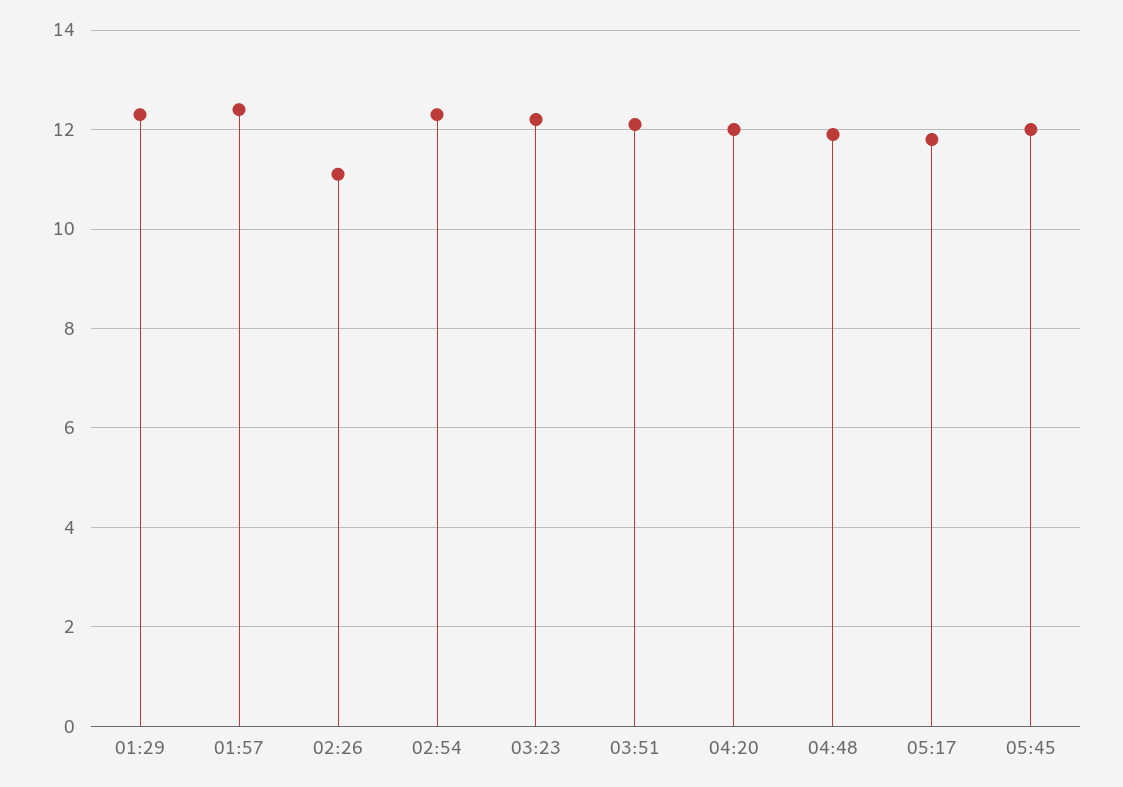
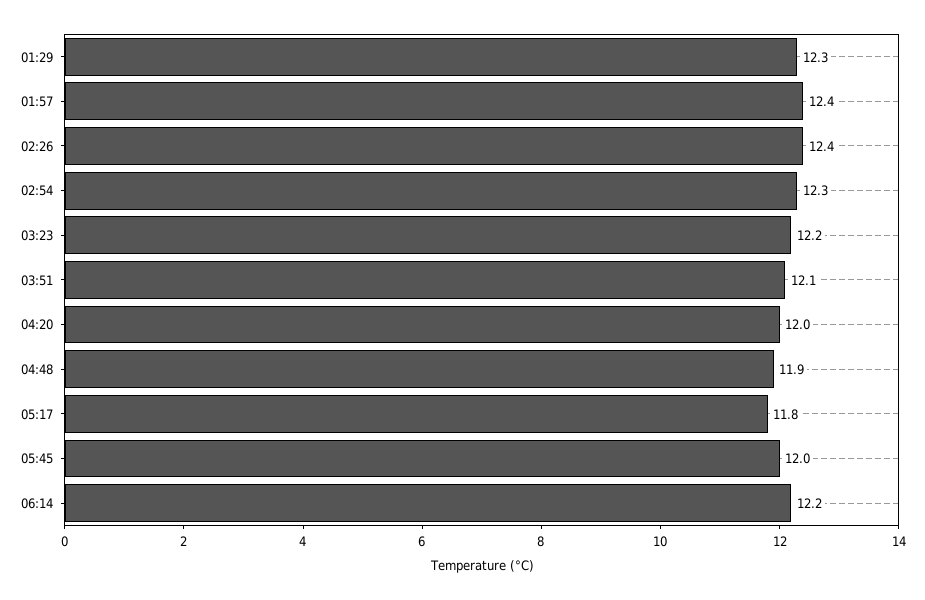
02:26: 11 -> 12.4
06:14: none -> 12.2

